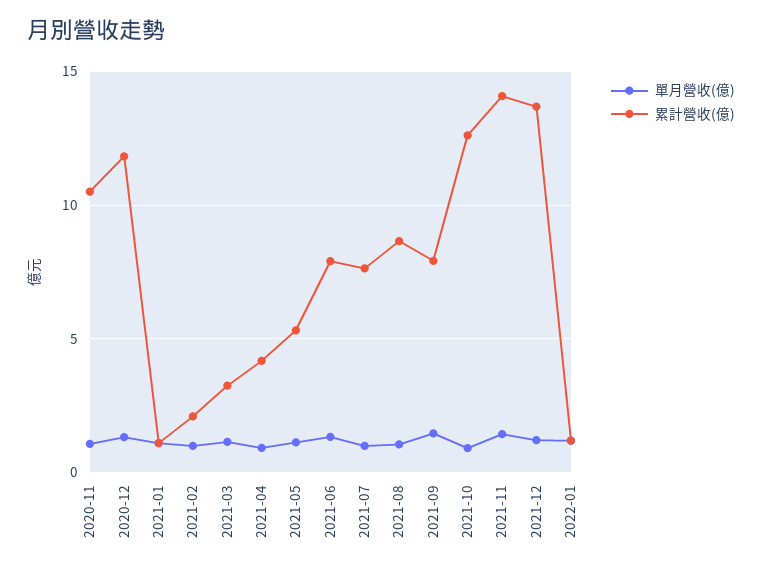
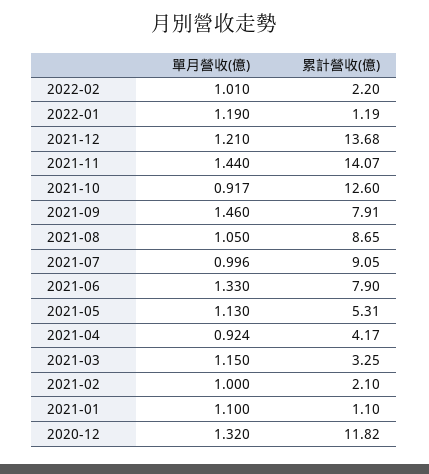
單月營收(億), 2020-11: 1 -> none
累計營收(億), 2020-11: 10.5 -> none
累計營收(億), 2021-07: 7.5 -> 9.05
單月營收(億), 2022-02: none -> 1.01
累計營收(億), 2022-02: none -> 2.2

